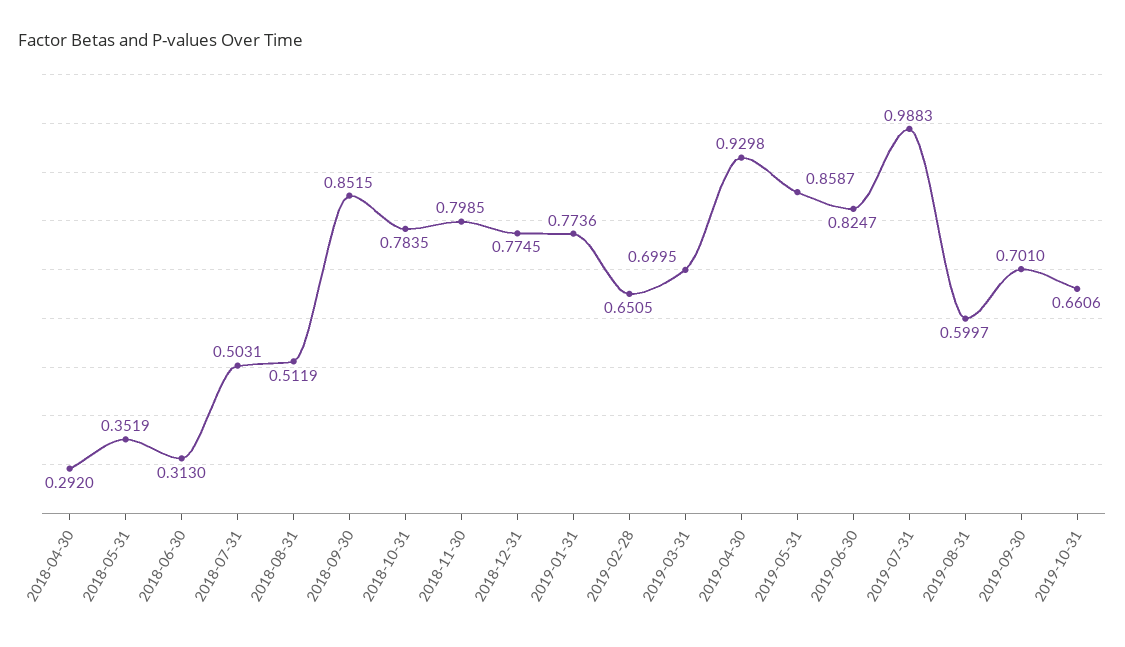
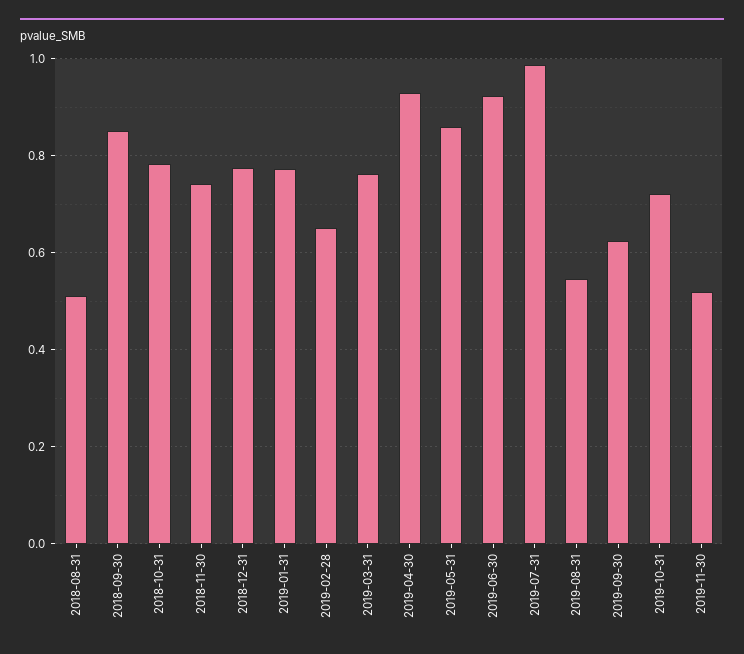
2018-04-30: 0.292 -> none
2018-05-31: 0.3519 -> none
2018-06-30: 0.313 -> none
2018-07-31: 0.5031 -> none
2018-11-30: 0.7985 -> 0.74
2019-03-31: 0.6995 -> 0.76
2019-06-30: 0.8247 -> 0.92
2019-08-31: 0.5997 -> 0.54
2019-09-30: 0.701 -> 0.62
2019-10-31: 0.6606 -> 0.72
2019-11-30: none -> 0.52

